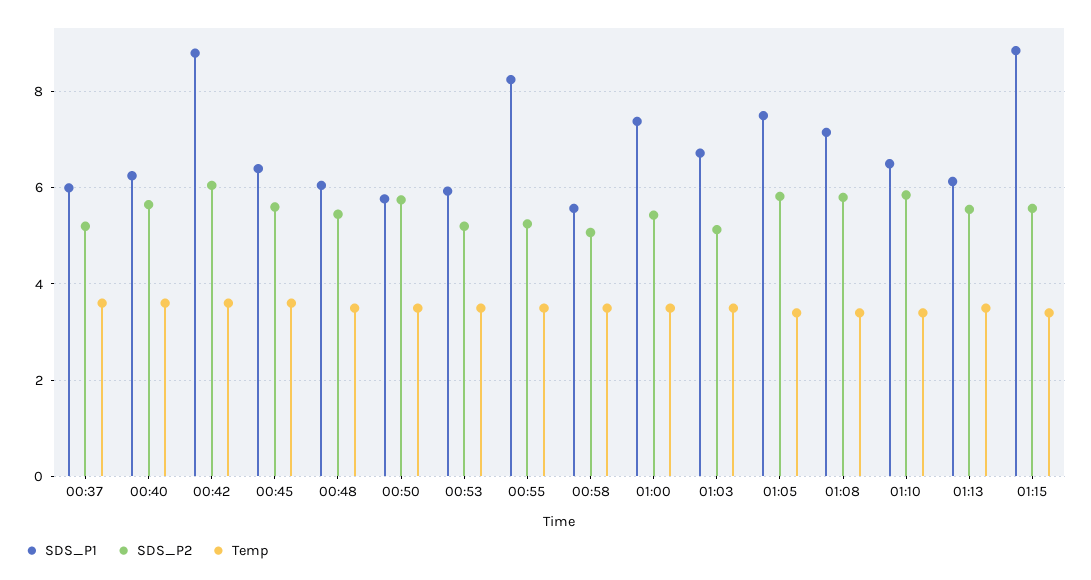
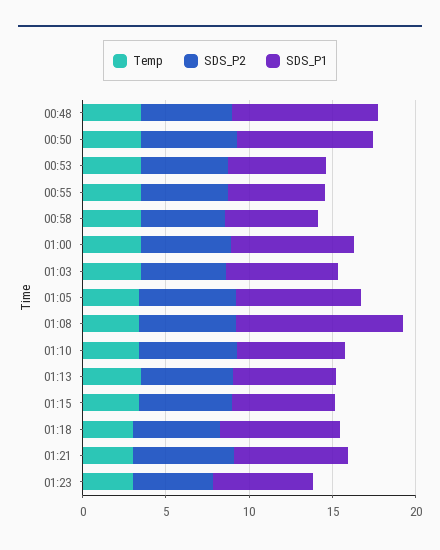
SDS_P1, 00:37: 6 -> none
SDS_P2, 00:37: 5.2 -> none
Temp, 00:37: 3.6 -> none
SDS_P1, 00:40: 6.2 -> none
SDS_P2, 00:40: 5.6 -> none
Temp, 00:40: 3.6 -> none
SDS_P1, 00:42: 8.8 -> none
SDS_P2, 00:42: 6 -> none
Temp, 00:42: 3.6 -> none
SDS_P1, 00:45: 6.4 -> none
SDS_P2, 00:45: 5.6 -> none
Temp, 00:45: 3.6 -> none
SDS_P1, 00:48: 6 -> 9
SDS_P1, 00:50: 5.8 -> 8
SDS_P1, 00:55: 8.2 -> 6
SDS_P1, 01:08: 7.2 -> 10
SDS_P1, 01:15: 8.8 -> 6
Temp, 01:18: none -> 3
SDS_P2, 01:18: none -> 5
SDS_P1, 01:18: none -> 7
Temp, 01:21: none -> 3
SDS_P2, 01:21: none -> 6
SDS_P1, 01:21: none -> 7
Temp, 01:23: none -> 3
SDS_P2, 01:23: none -> 5
SDS_P1, 01:23: none -> 6

